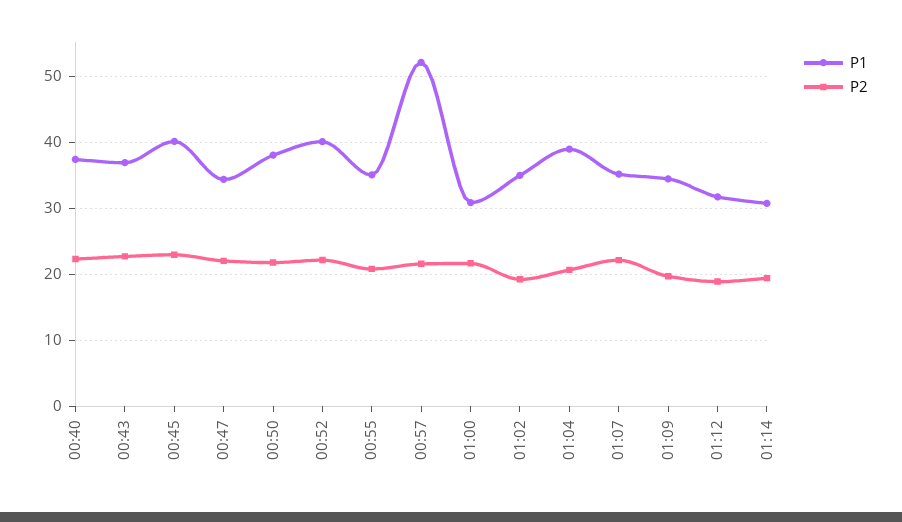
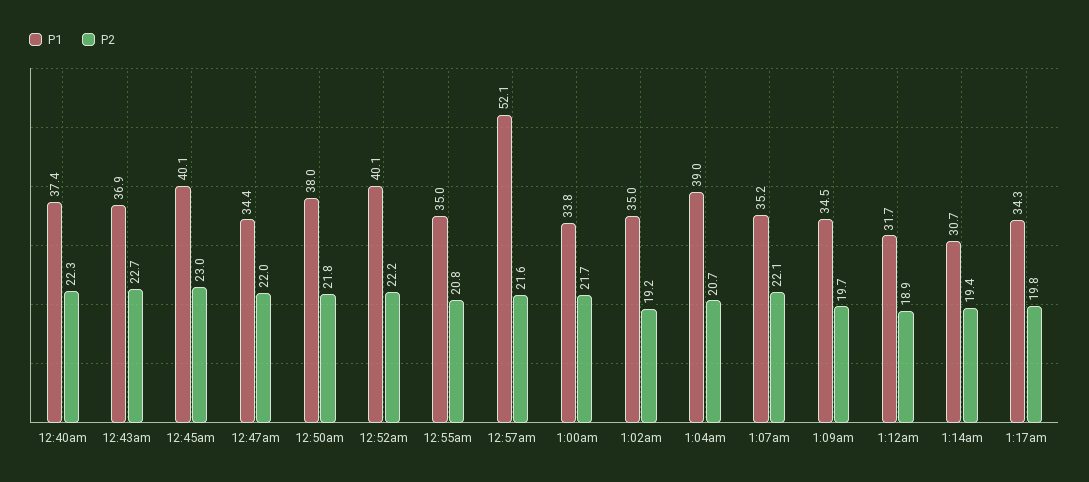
P1, 01:00: 31 -> 33.8
P1, 1:17am: none -> 34.3
P2, 1:17am: none -> 19.8

